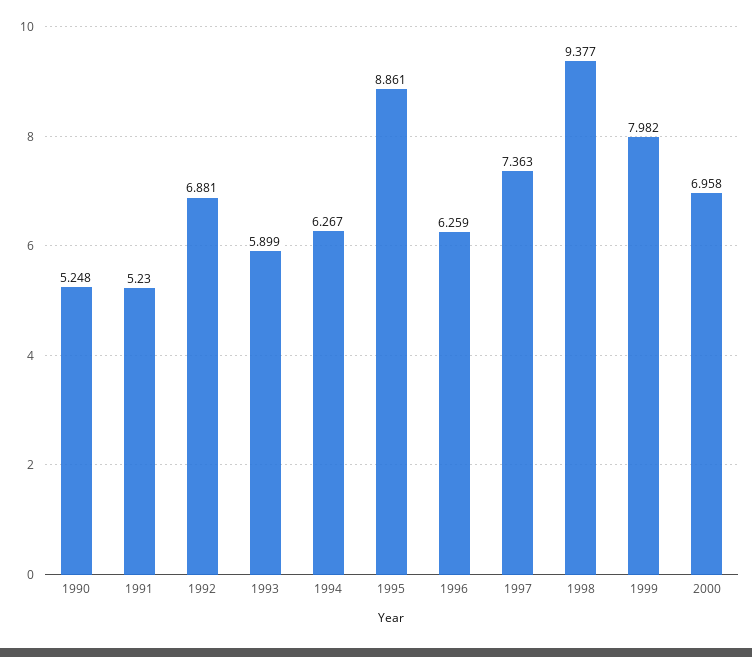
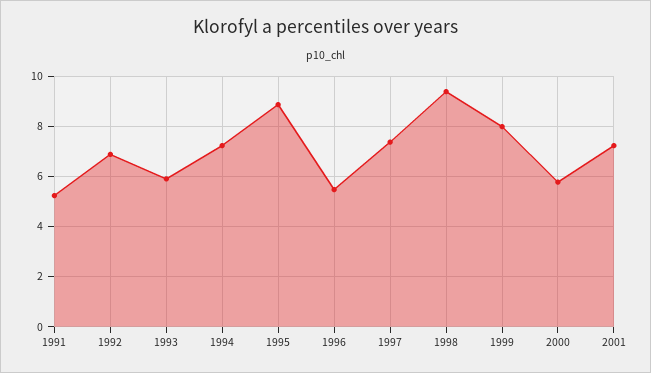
1990: 5.248 -> none
1994: 6.267 -> 7.25
1996: 6.259 -> 5.5
2000: 6.958 -> 5.75
2001: none -> 7.25

